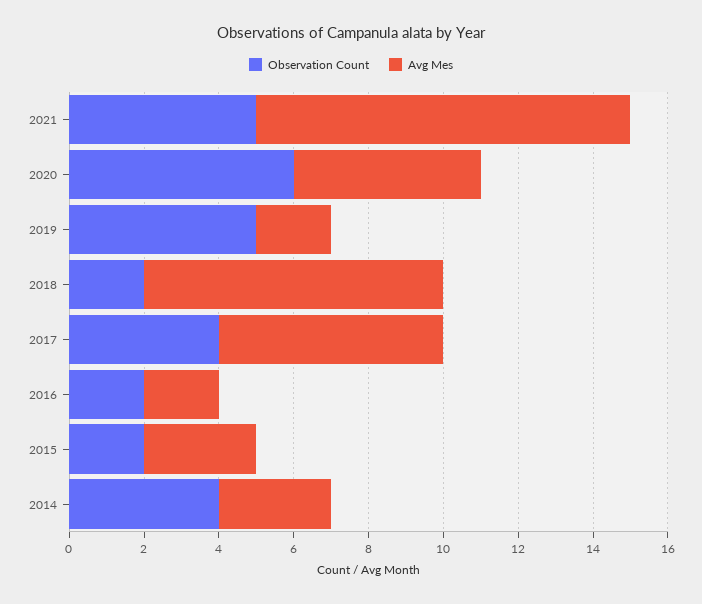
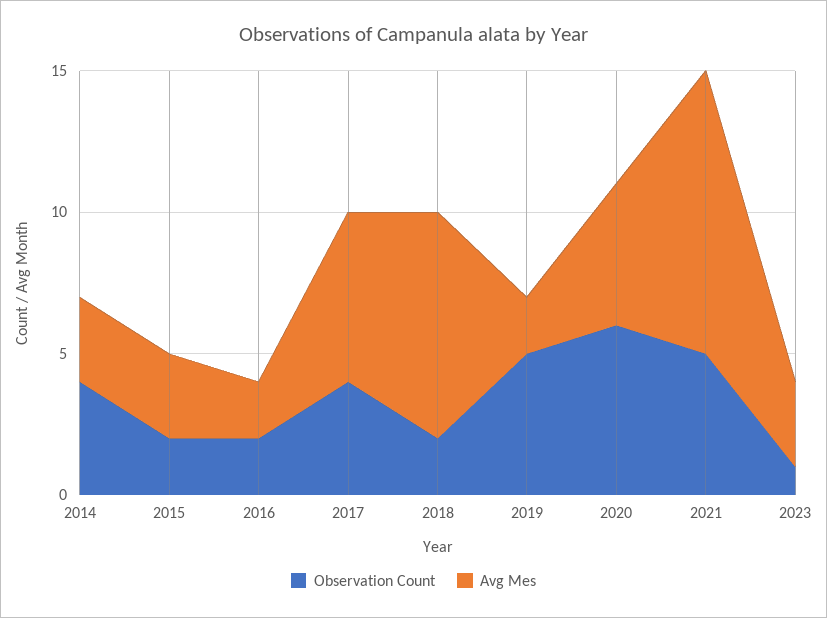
Observation Count, 2023: none -> 1
Avg Mes, 2023: none -> 3

